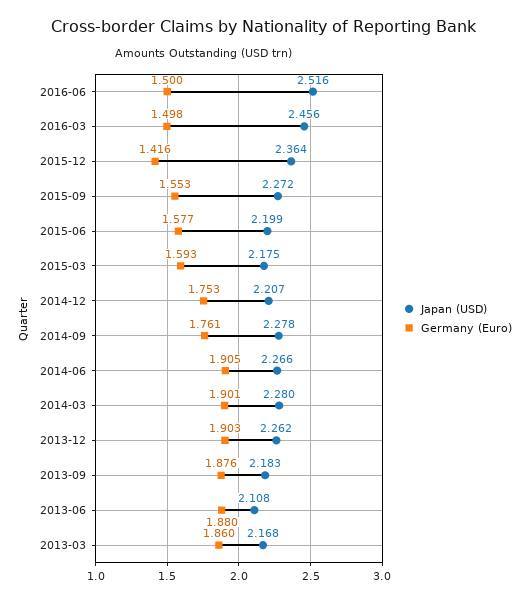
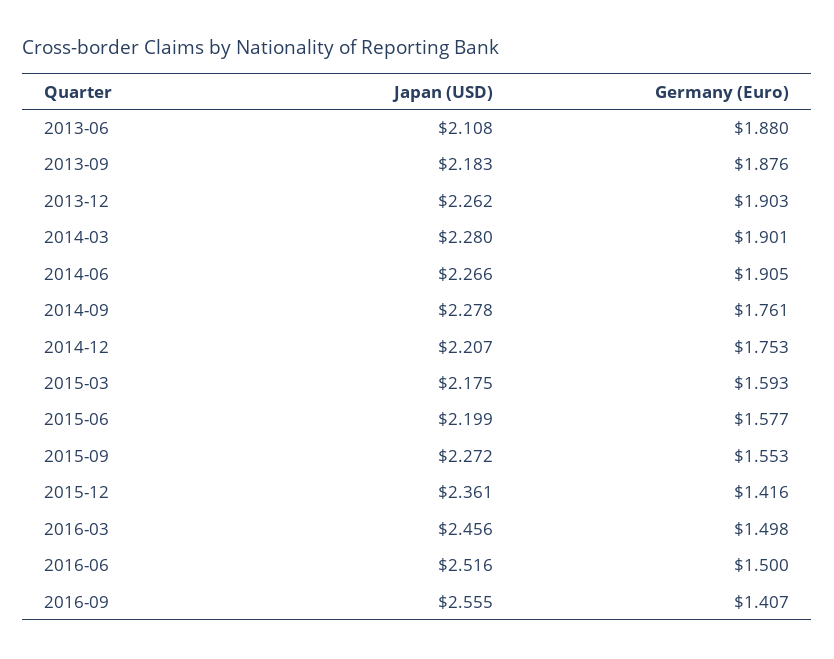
Japan (USD), 2015-12: 2.364 -> 2.361
Japan (USD), 2013-03: 2.168 -> none
Germany (Euro), 2013-03: 1.86 -> none
Japan (USD), 2016-09: none -> 2.555
Germany (Euro), 2016-09: none -> 1.407

